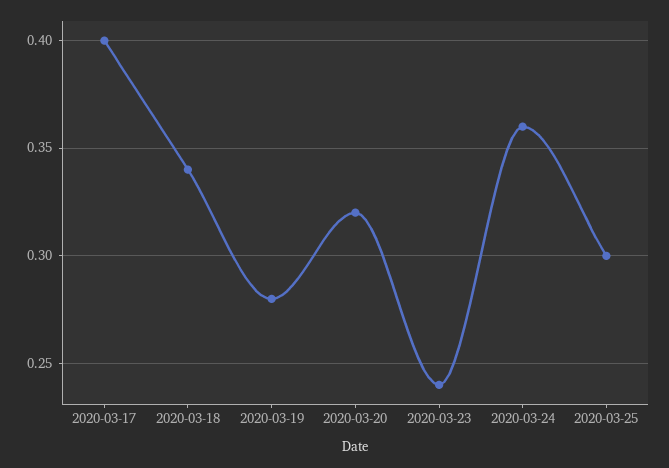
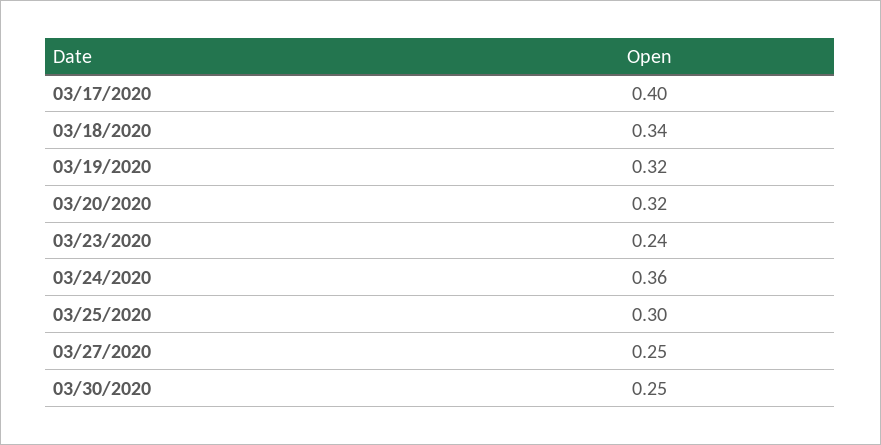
2020-03-19: 0.28 -> 0.32
03/27/2020: none -> 0.25
03/30/2020: none -> 0.25

